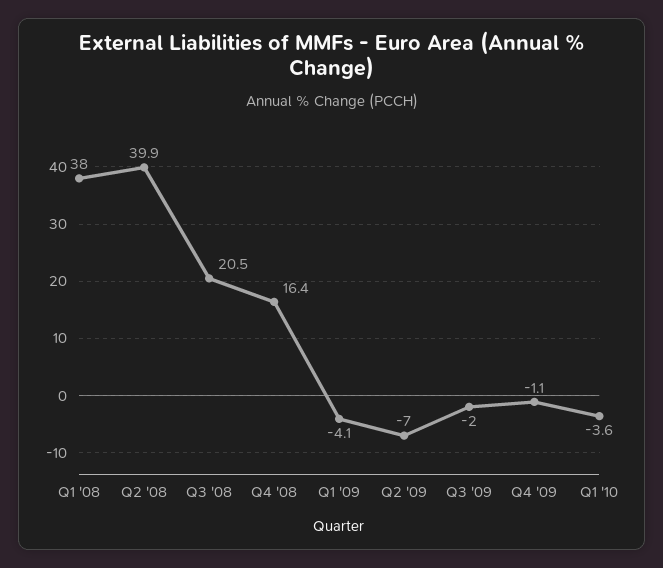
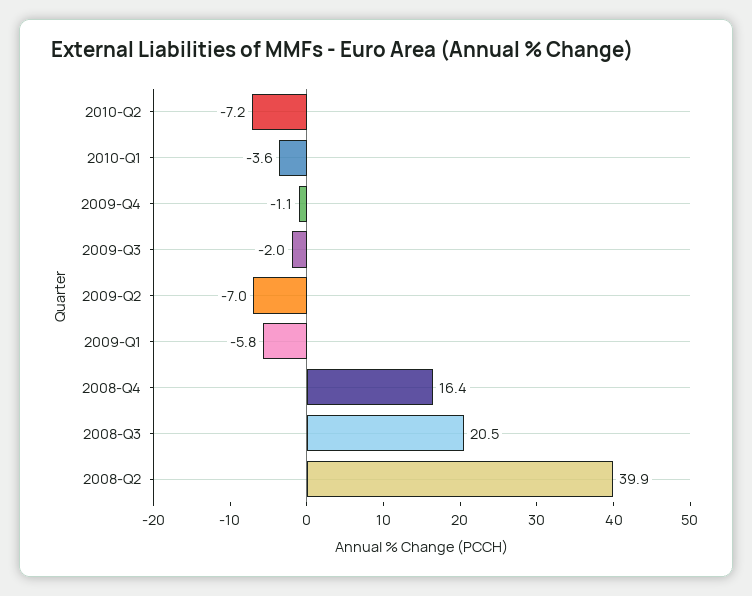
Q1 '08: 38 -> none
Q1 '09: -4.1 -> -5.8
2010-Q2: none -> -7.2

